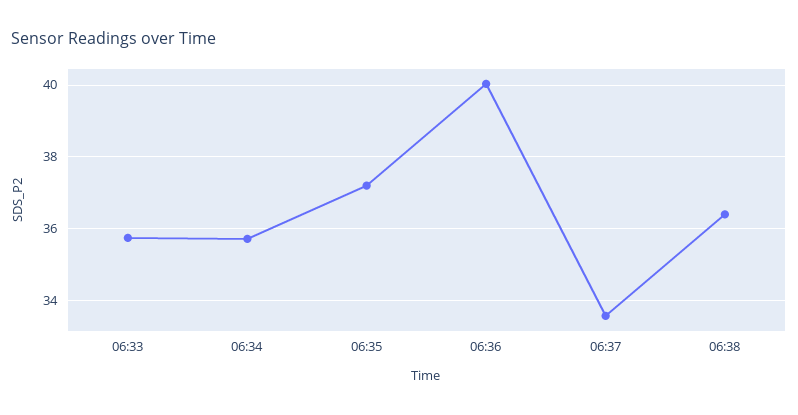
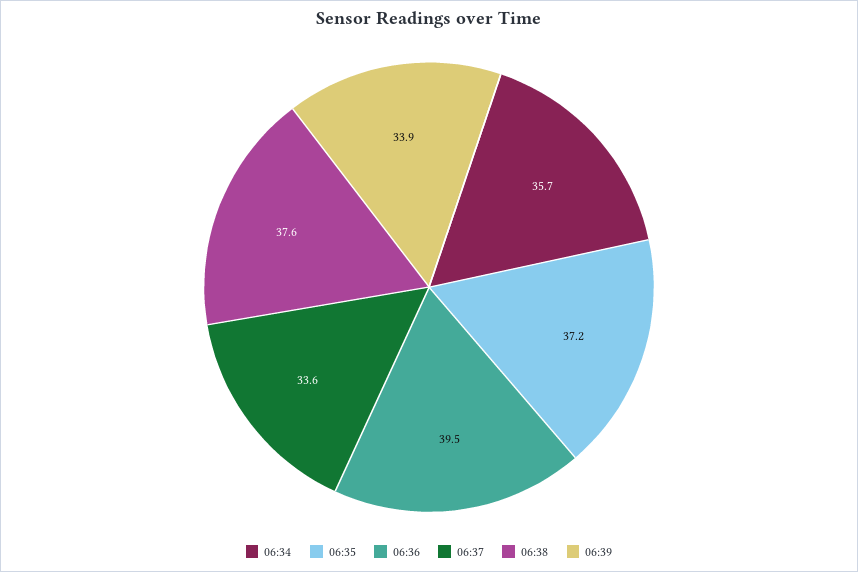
06:33: 35.8 -> none
06:36: 40 -> 39.5
06:38: 36.4 -> 37.6
06:39: none -> 33.9

